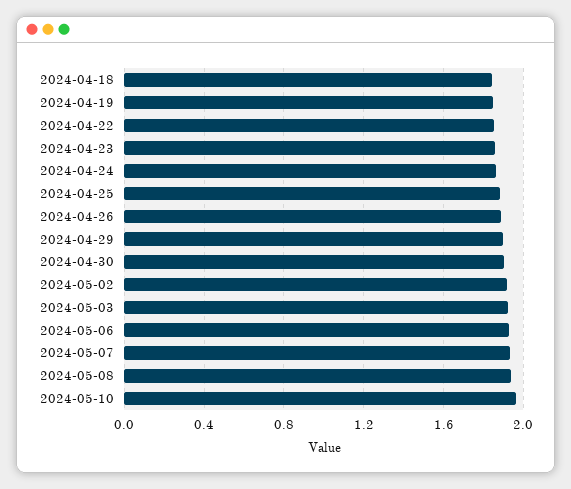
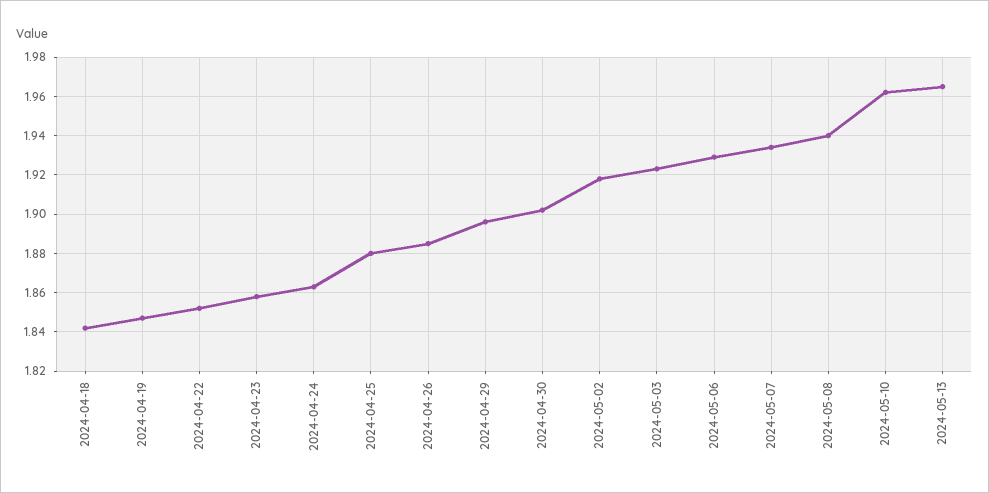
2024-05-13: none -> 1.965

